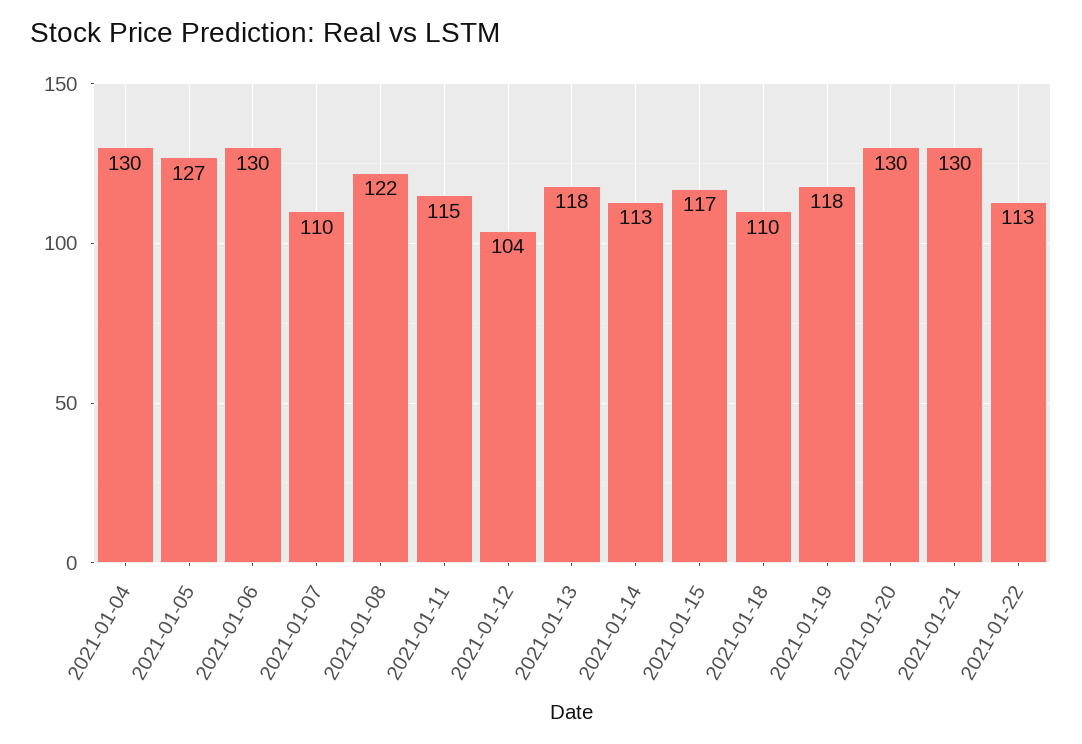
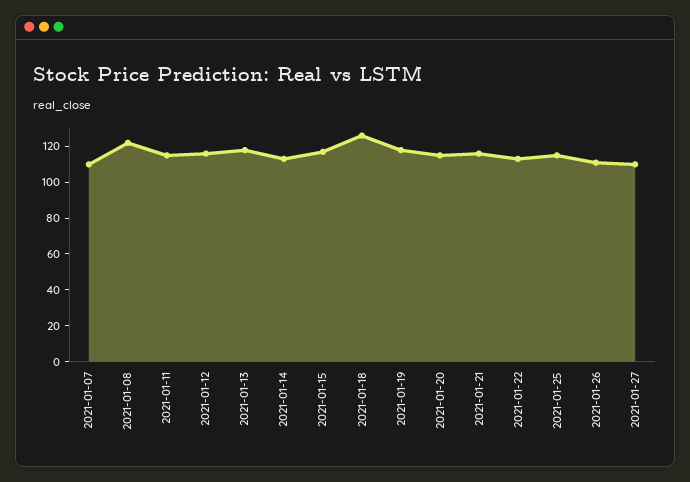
2021-01-04: 130 -> none
2021-01-05: 127 -> none
2021-01-06: 130 -> none
2021-01-12: 104 -> 115
2021-01-18: 110 -> 125
2021-01-20: 130 -> 115
2021-01-21: 130 -> 115
2021-01-25: none -> 115
2021-01-26: none -> 110
2021-01-27: none -> 110

